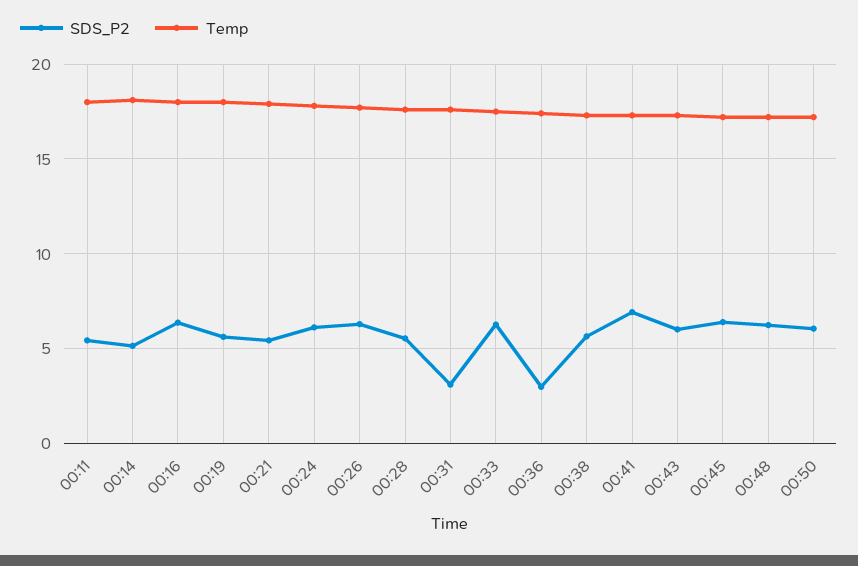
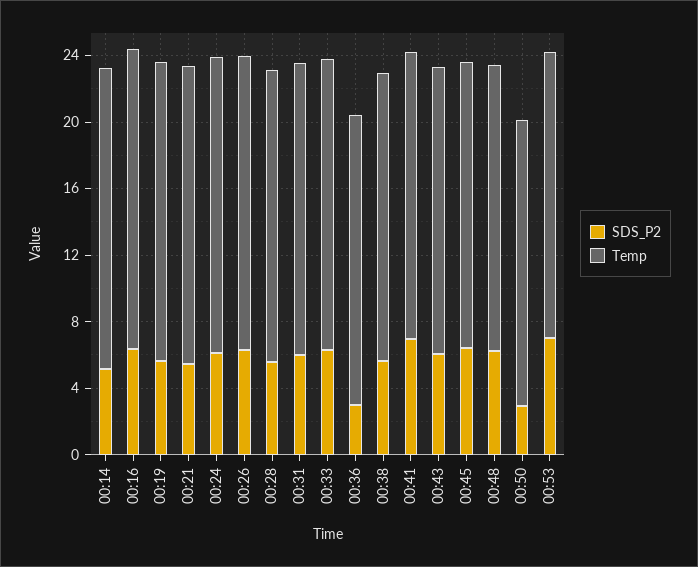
SDS_P2, 00:11: 5.5 -> none
Temp, 00:11: 18 -> none
SDS_P2, 00:31: 3 -> 6
SDS_P2, 00:50: 6 -> 3
SDS_P2, 00:53: none -> 7
Temp, 00:53: none -> 17

